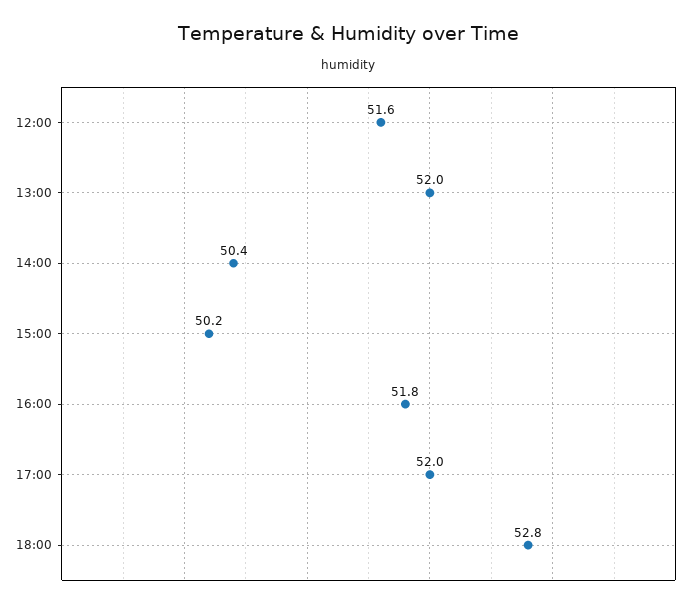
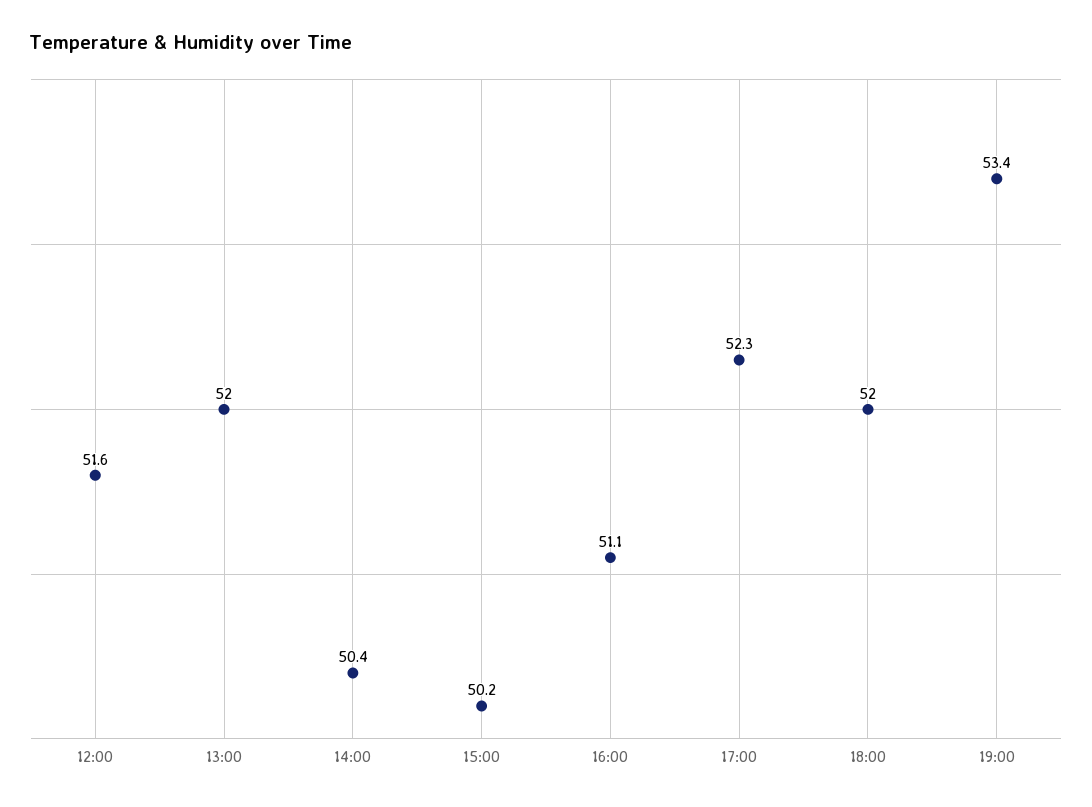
16:00: 51.8 -> 51.1
17:00: 52 -> 52.3
18:00: 52.8 -> 52
19:00: none -> 53.4

